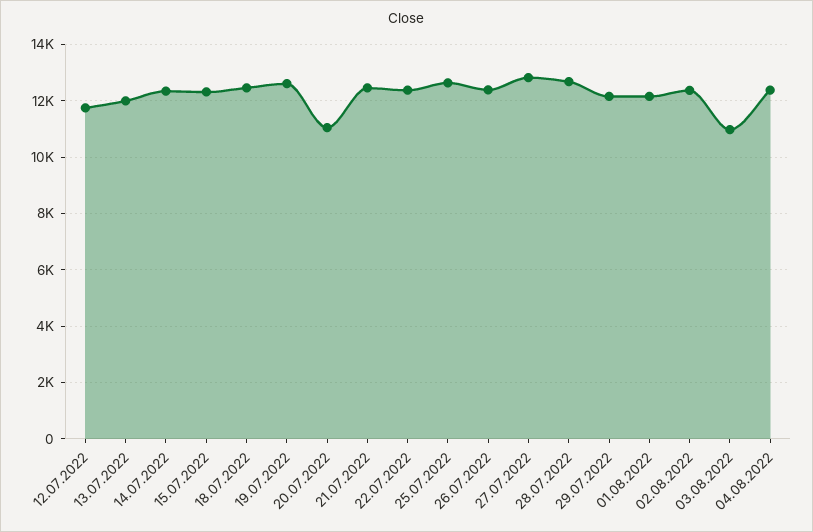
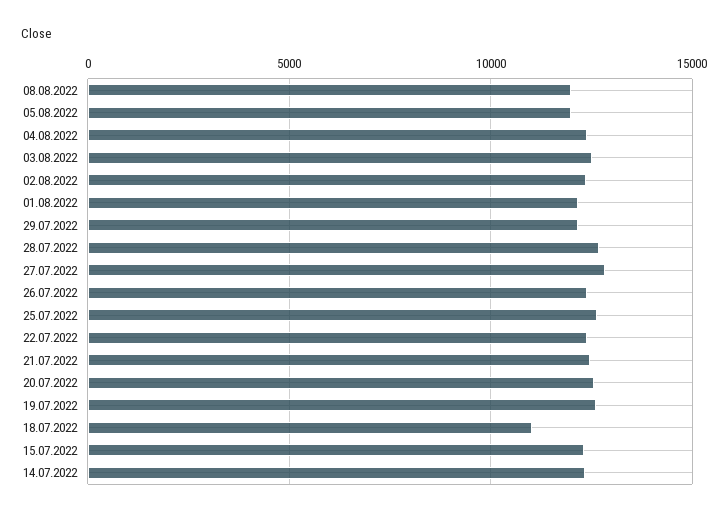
12.07.2022: 11750 -> none
13.07.2022: 12000 -> none
18.07.2022: 12500 -> 11000
20.07.2022: 11000 -> 12500
03.08.2022: 11000 -> 12500
08.08.2022: none -> 12000
05.08.2022: none -> 12000

